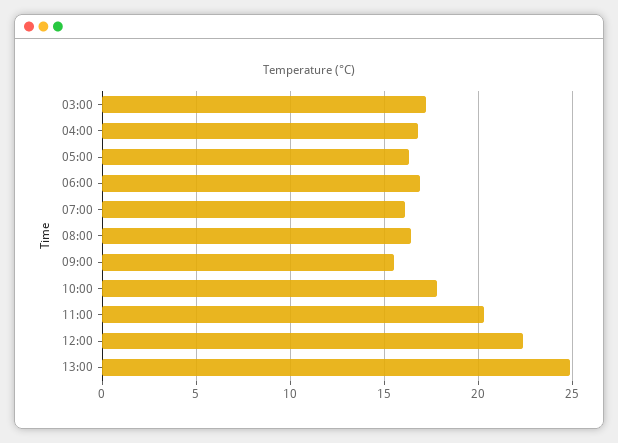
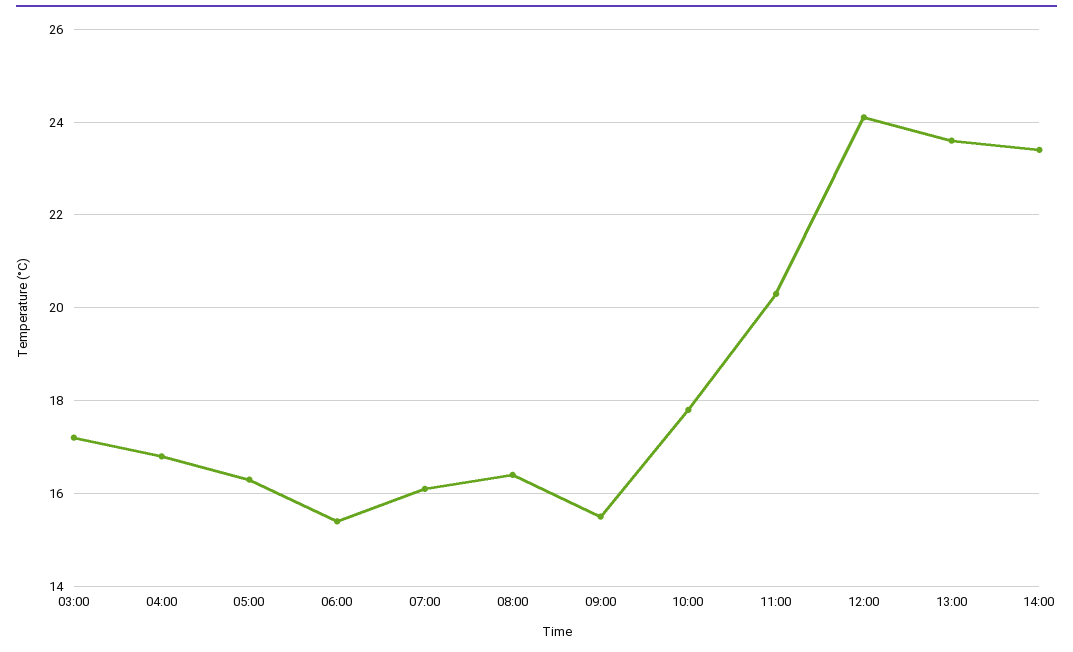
06:00: 17 -> 15.5
12:00: 22.5 -> 24
13:00: 25 -> 23.5
14:00: none -> 23.5

